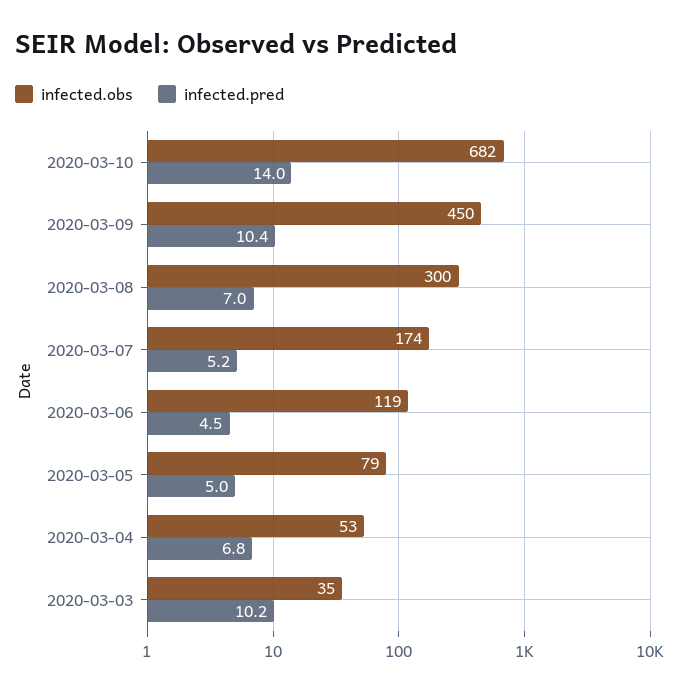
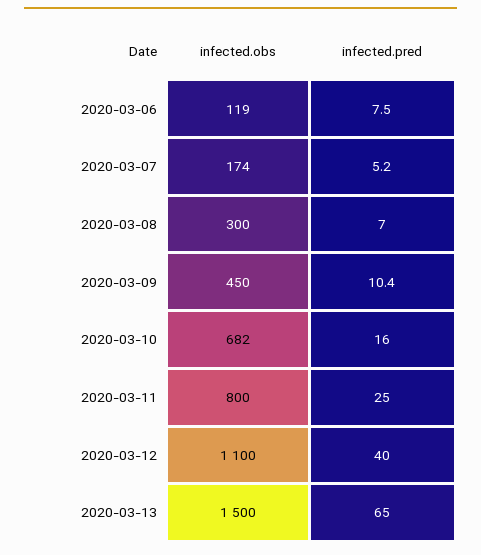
infected.pred, 2020-03-10: 14 -> 16
infected.pred, 2020-03-06: 4.5 -> 7.5
infected.obs, 2020-03-05: 79 -> none
infected.pred, 2020-03-05: 5 -> none
infected.obs, 2020-03-04: 53 -> none
infected.pred, 2020-03-04: 6.8 -> none
infected.obs, 2020-03-03: 35 -> none
infected.pred, 2020-03-03: 10.2 -> none
infected.obs, 2020-03-11: none -> 800
infected.pred, 2020-03-11: none -> 25
infected.obs, 2020-03-12: none -> 1100
infected.pred, 2020-03-12: none -> 40
infected.obs, 2020-03-13: none -> 1500
infected.pred, 2020-03-13: none -> 65

